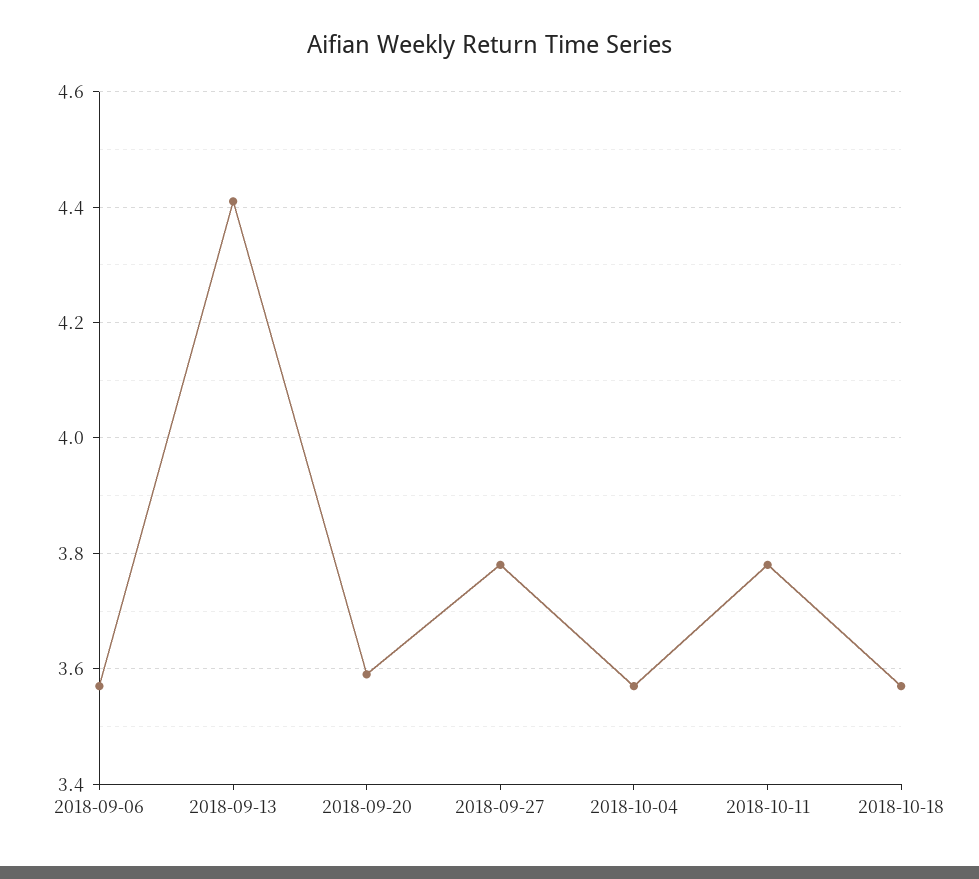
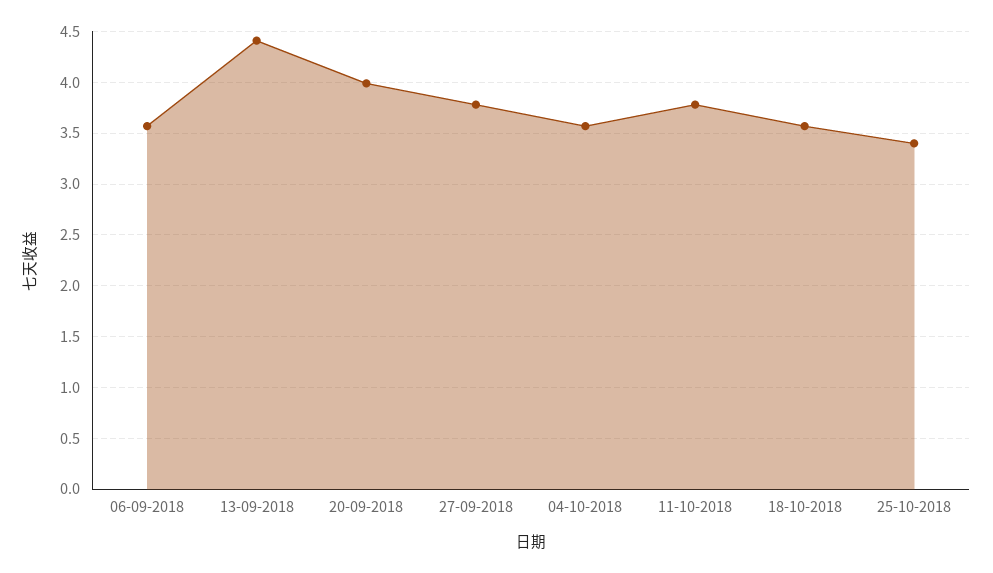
2018-09-20: 3.6 -> 4
25-10-2018: none -> 3.4

